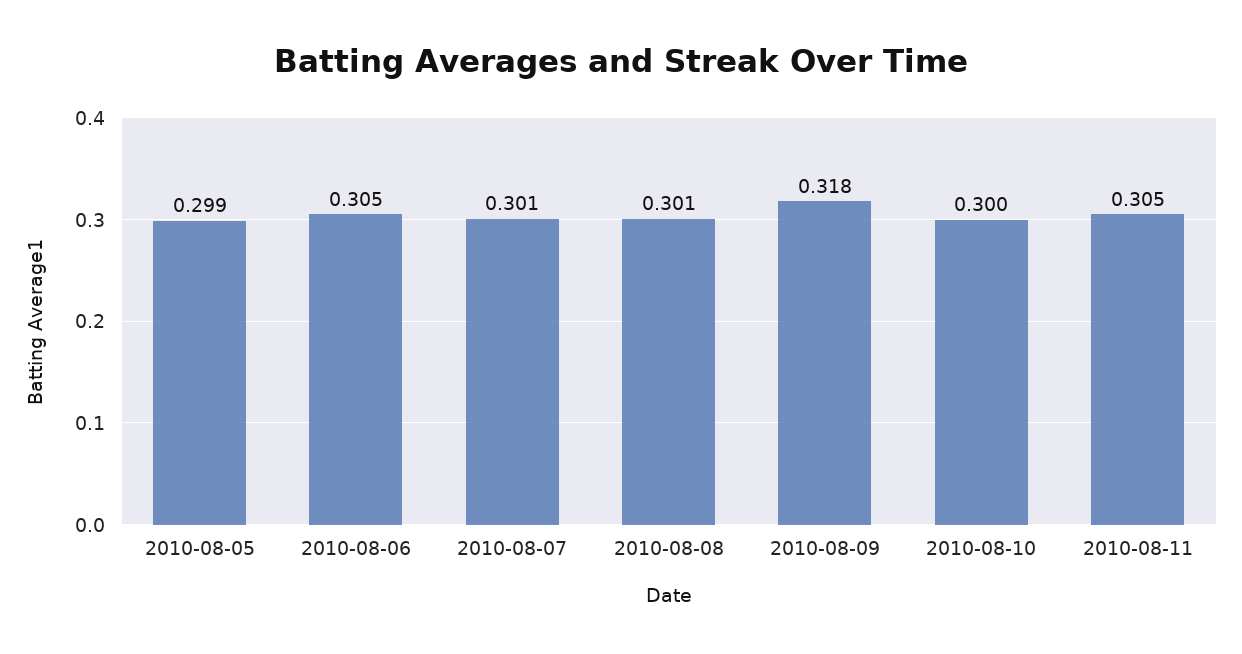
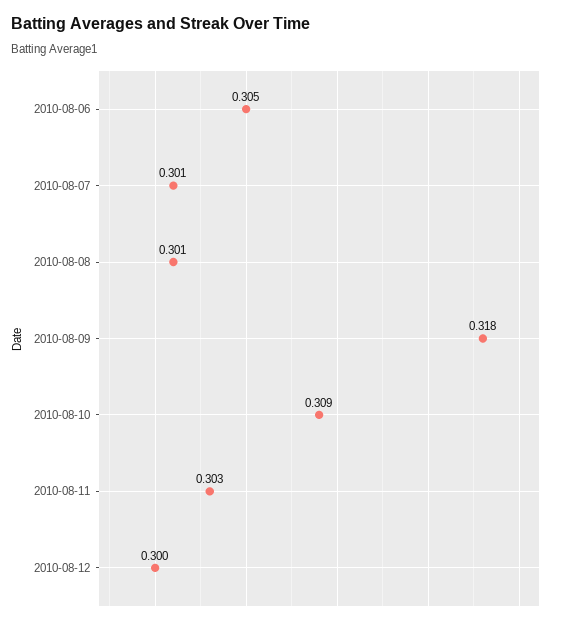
2010-08-05: 0.299 -> none
2010-08-10: 0.3 -> 0.309
2010-08-11: 0.305 -> 0.303
2010-08-12: none -> 0.3

